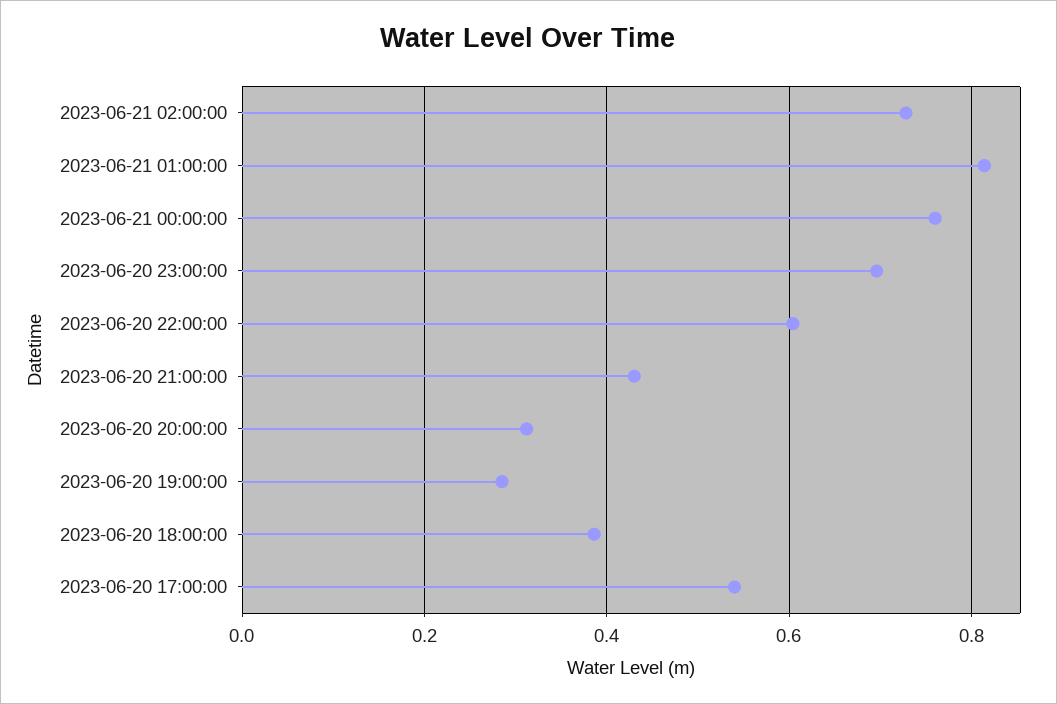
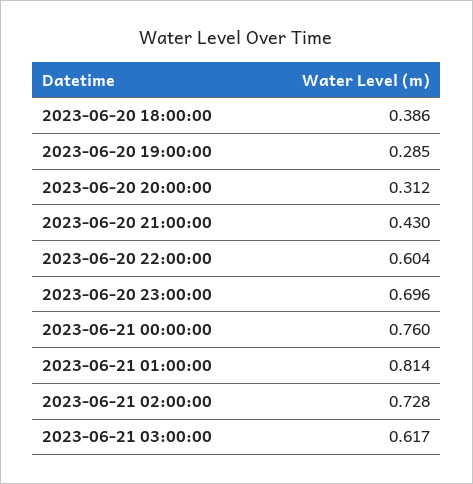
2023-06-20 17:00:00: 0.54 -> none
2023-06-21 03:00:00: none -> 0.617

